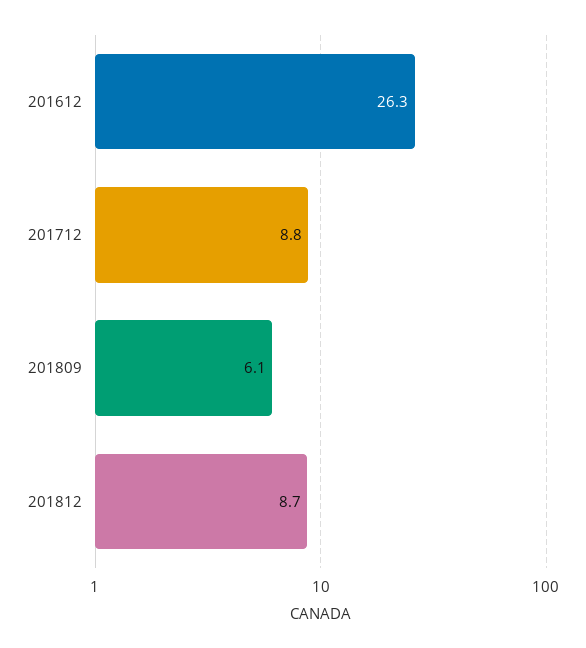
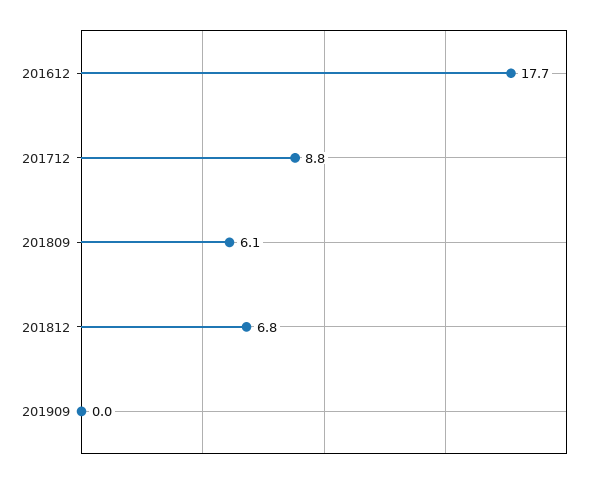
201612: 26.3 -> 17.7
201812: 8.7 -> 6.8
201909: none -> 0

